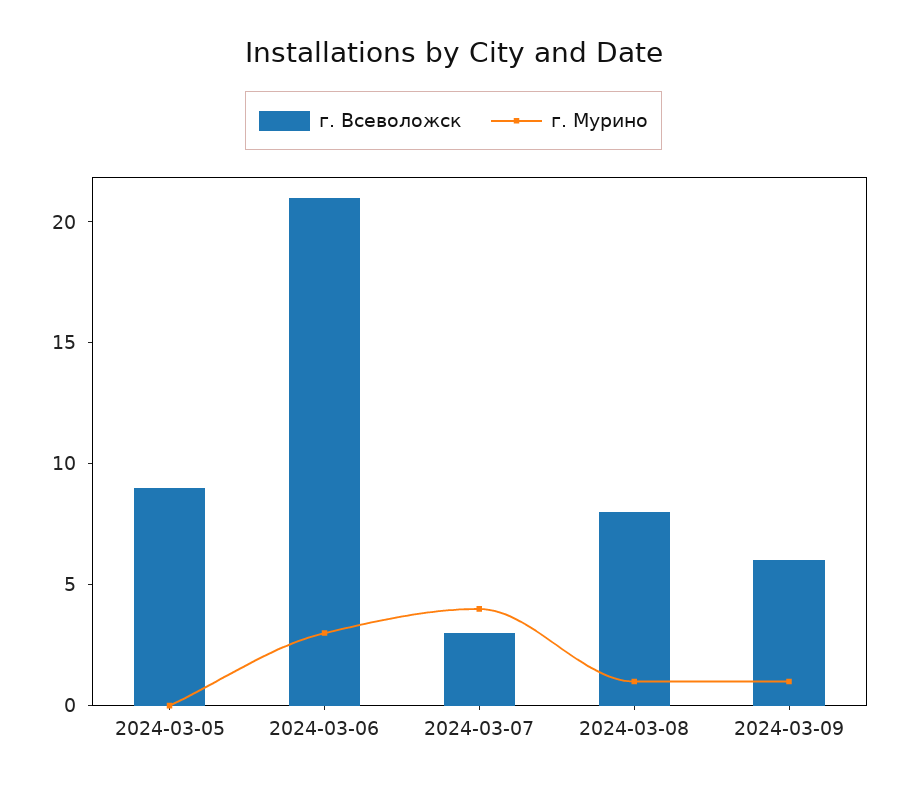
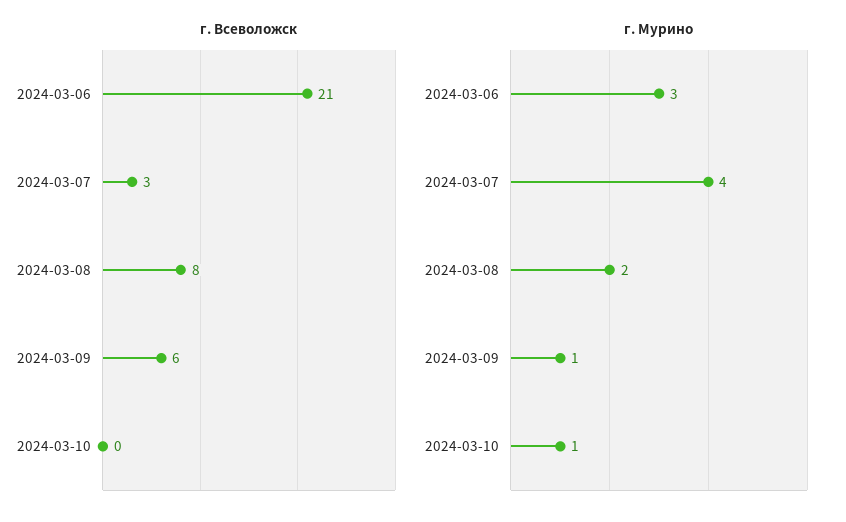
г. Всеволожск, 2024-03-05: 9 -> none
г. Мурино, 2024-03-05: 0 -> none
г. Мурино, 2024-03-08: 1 -> 2
г. Всеволожск, 2024-03-10: none -> 0
г. Мурино, 2024-03-10: none -> 1

